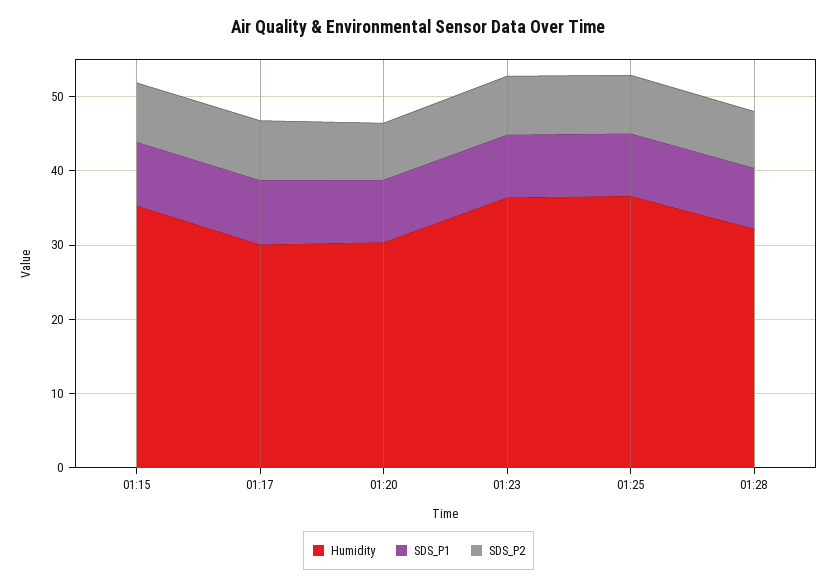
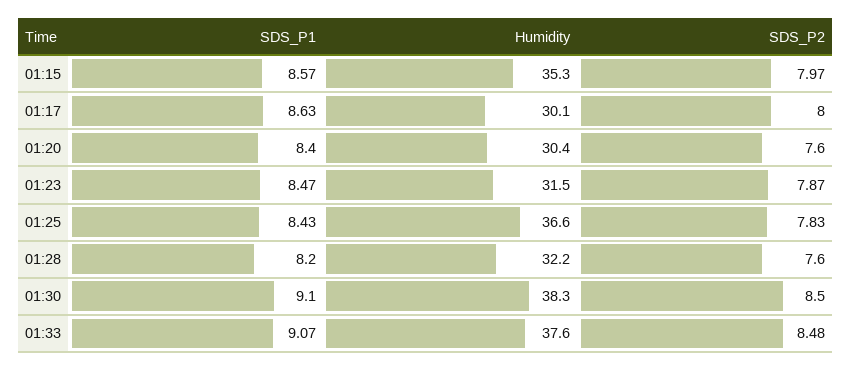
Humidity, 01:23: 36 -> 31.5
SDS_P1, 01:30: none -> 9.1
Humidity, 01:30: none -> 38.3
SDS_P2, 01:30: none -> 8.5
SDS_P1, 01:33: none -> 9.07
Humidity, 01:33: none -> 37.6
SDS_P2, 01:33: none -> 8.48

